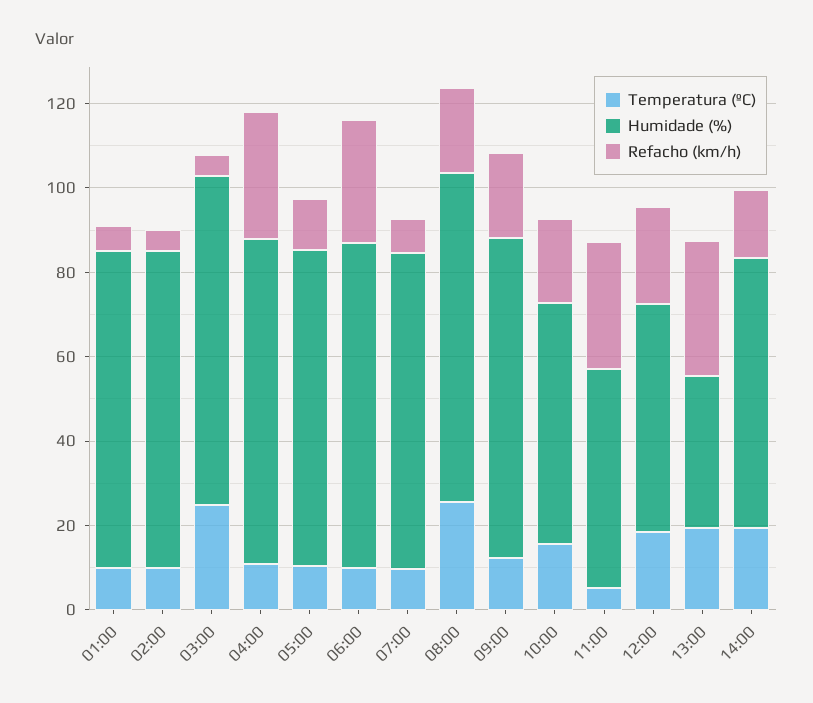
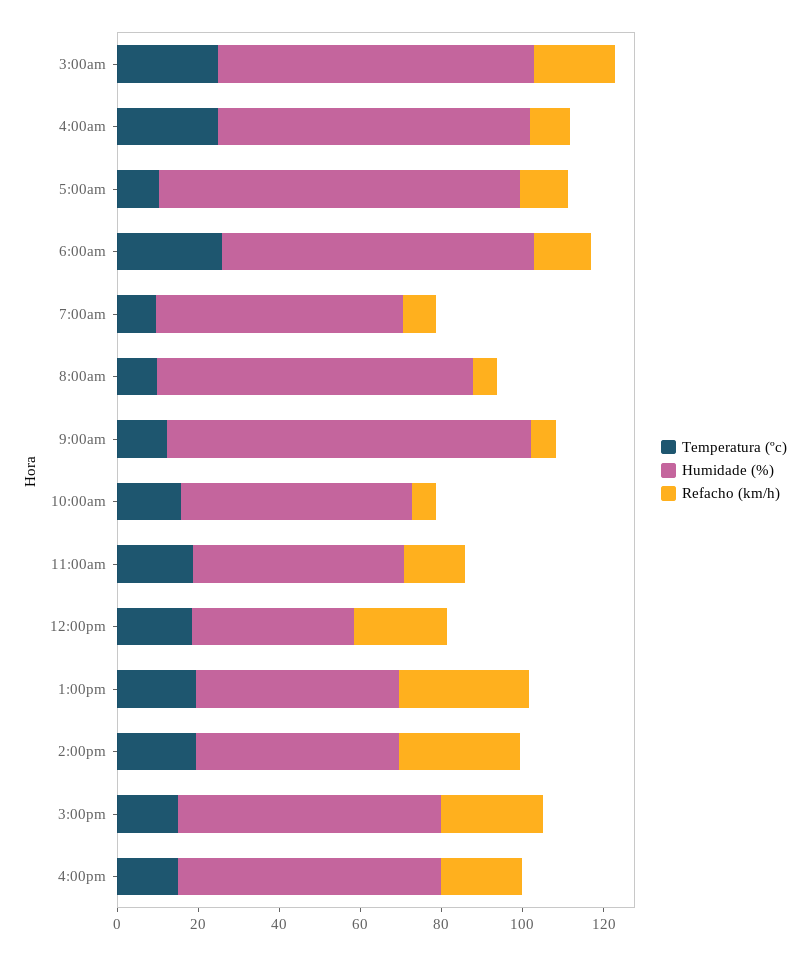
Temperatura (ºC), 01:00: 10 -> none
Humidade (%), 01:00: 75 -> none
Refacho (km/h), 01:00: 5 -> none
Temperatura (ºC), 02:00: 10 -> none
Humidade (%), 02:00: 75 -> none
Refacho (km/h), 02:00: 5 -> none
Refacho (km/h), 03:00: 5 -> 20
Temperatura (ºC), 04:00: 10 -> 25
Refacho (km/h), 04:00: 30 -> 10
Humidade (%), 05:00: 75 -> 90
Temperatura (ºC), 06:00: 10 -> 25
Refacho (km/h), 06:00: 30 -> 15
Humidade (%), 07:00: 75 -> 60
Temperatura (ºC), 08:00: 25 -> 10
Refacho (km/h), 08:00: 20 -> 5
Humidade (%), 09:00: 75 -> 90
Refacho (km/h), 09:00: 20 -> 5
Refacho (km/h), 10:00: 20 -> 5
Temperatura (ºC), 11:00: 5 -> 20
Refacho (km/h), 11:00: 30 -> 15
Humidade (%), 12:00: 55 -> 40
Humidade (%), 13:00: 35 -> 50
Humidade (%), 14:00: 65 -> 50
Refacho (km/h), 14:00: 15 -> 30
Temperatura (ºC), 3:00pm: none -> 15
Humidade (%), 3:00pm: none -> 65
Refacho (km/h), 3:00pm: none -> 25
Temperatura (ºC), 4:00pm: none -> 15
Humidade (%), 4:00pm: none -> 65
Refacho (km/h), 4:00pm: none -> 20

